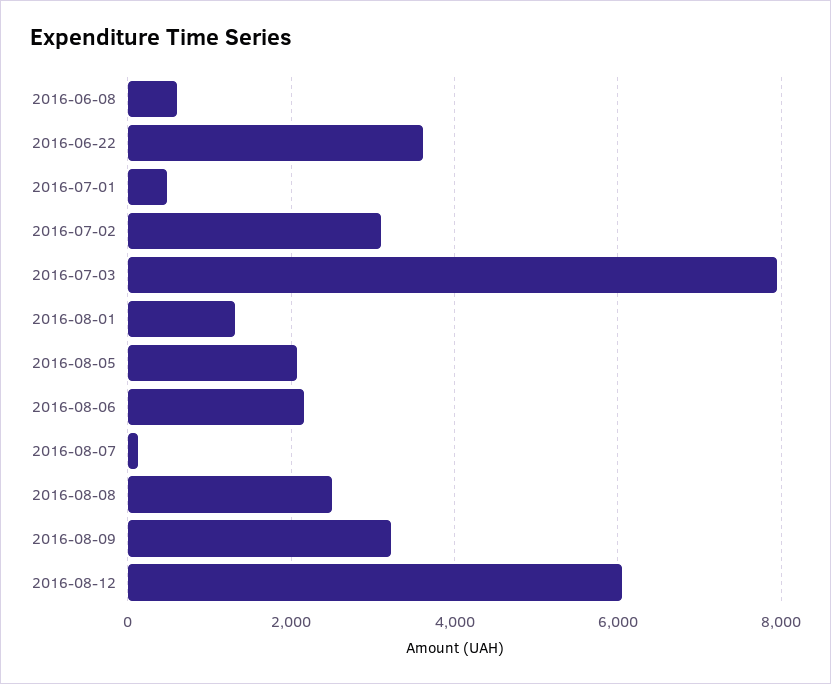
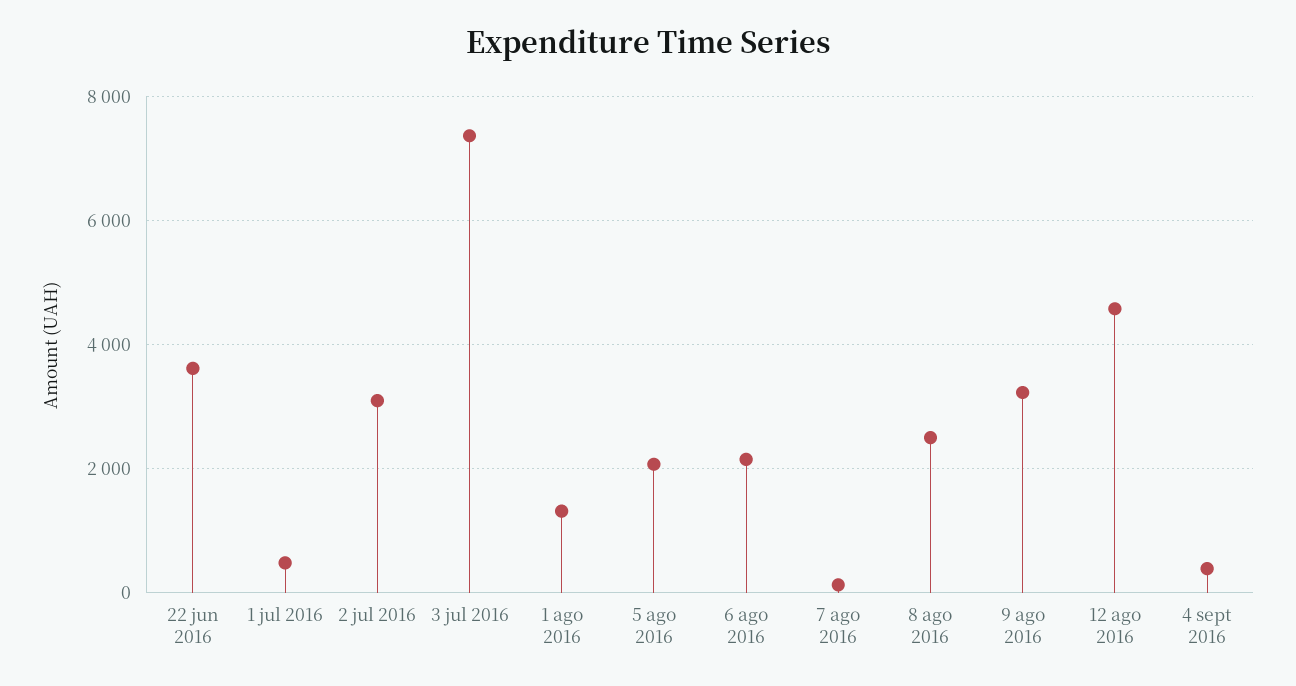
2016-06-08: 600 -> none
2016-07-03: 8000 -> 7400
2016-08-12: 6000 -> 4600
4 sept 2016: none -> 400

